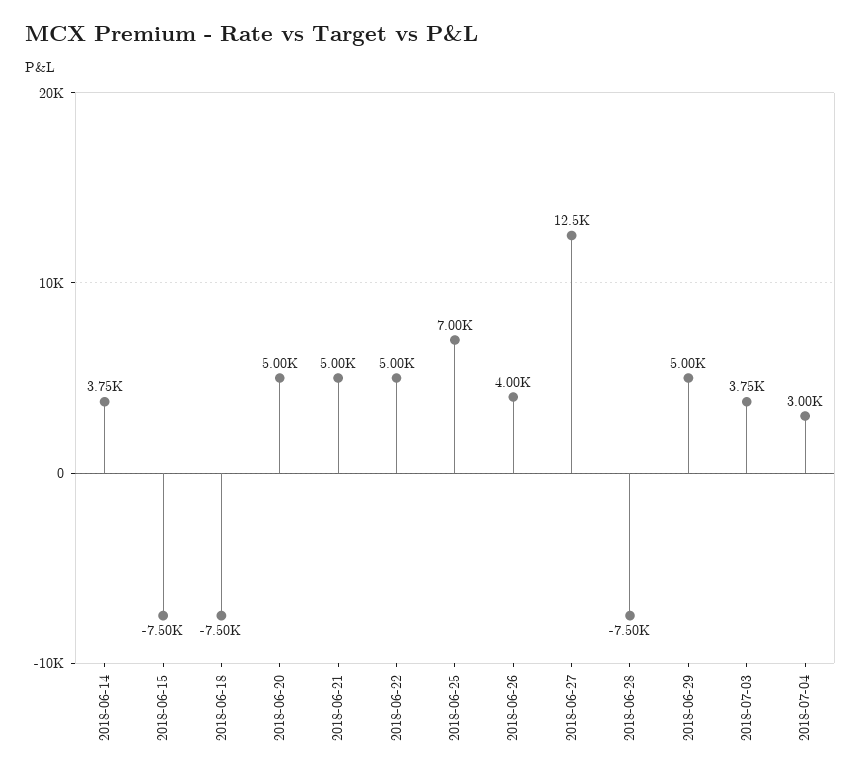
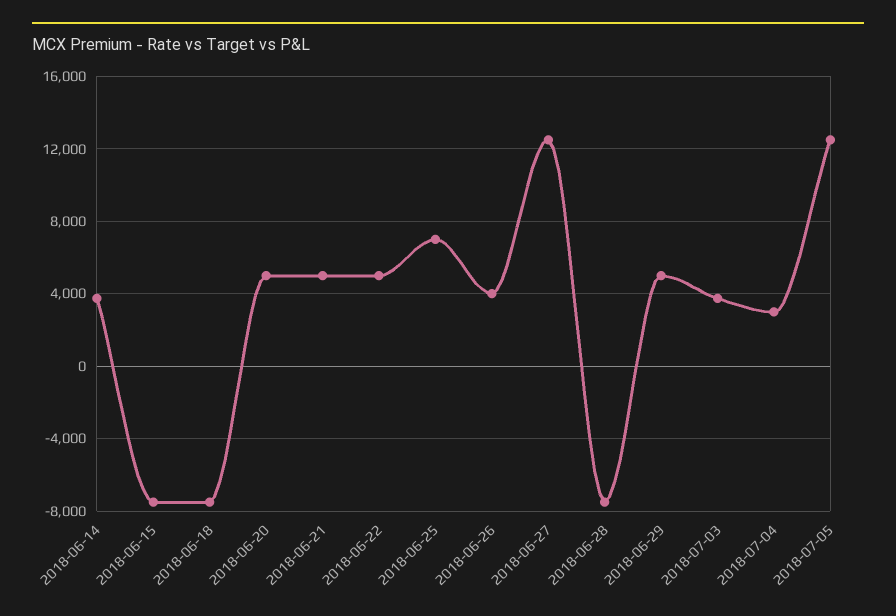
2018-07-05: none -> 12500

